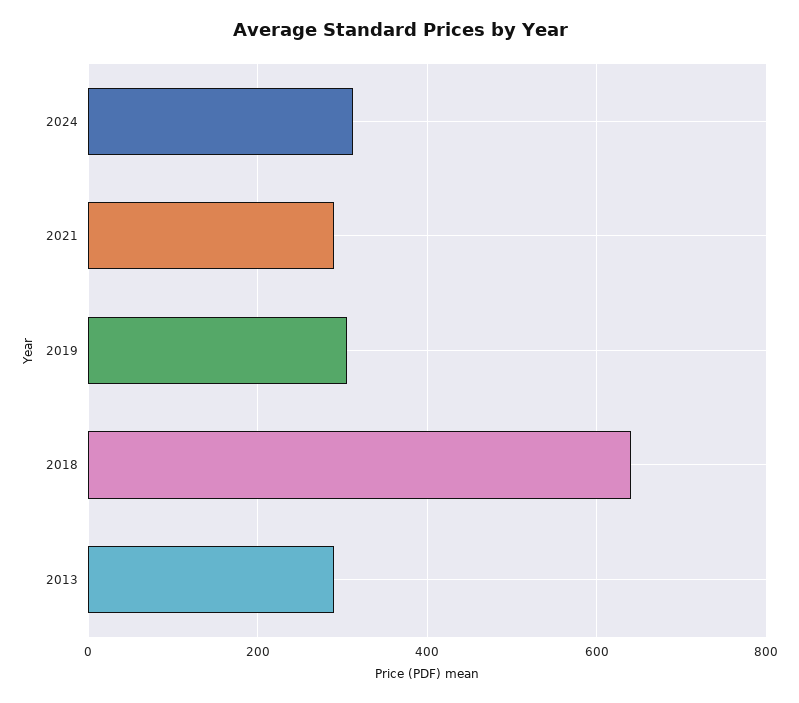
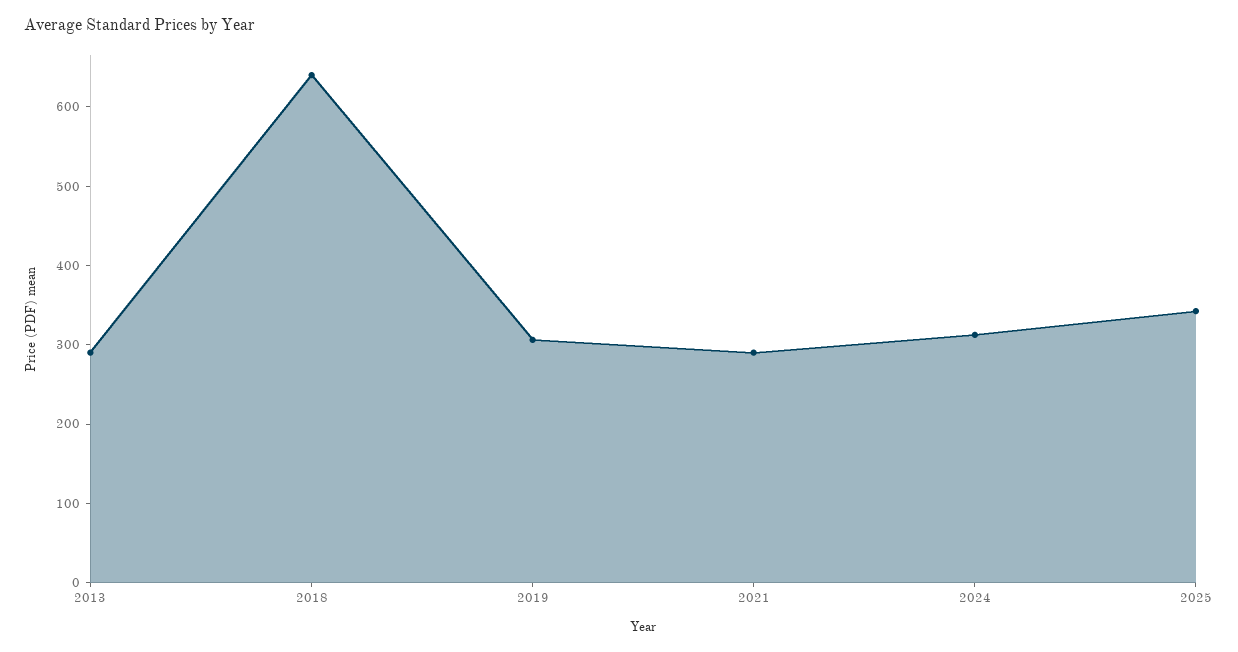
2025: none -> 340

